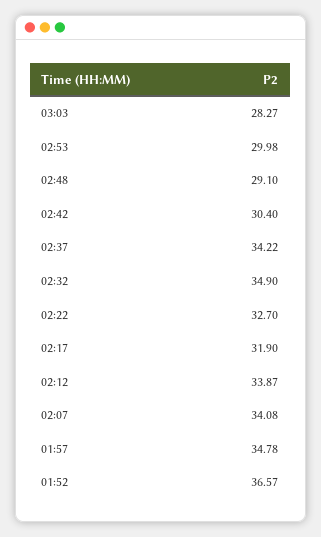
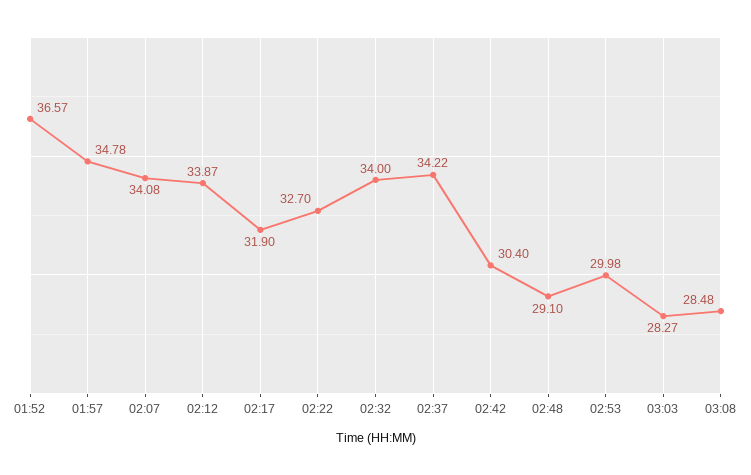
02:32: 34.9 -> 34
03:08: none -> 28.48

